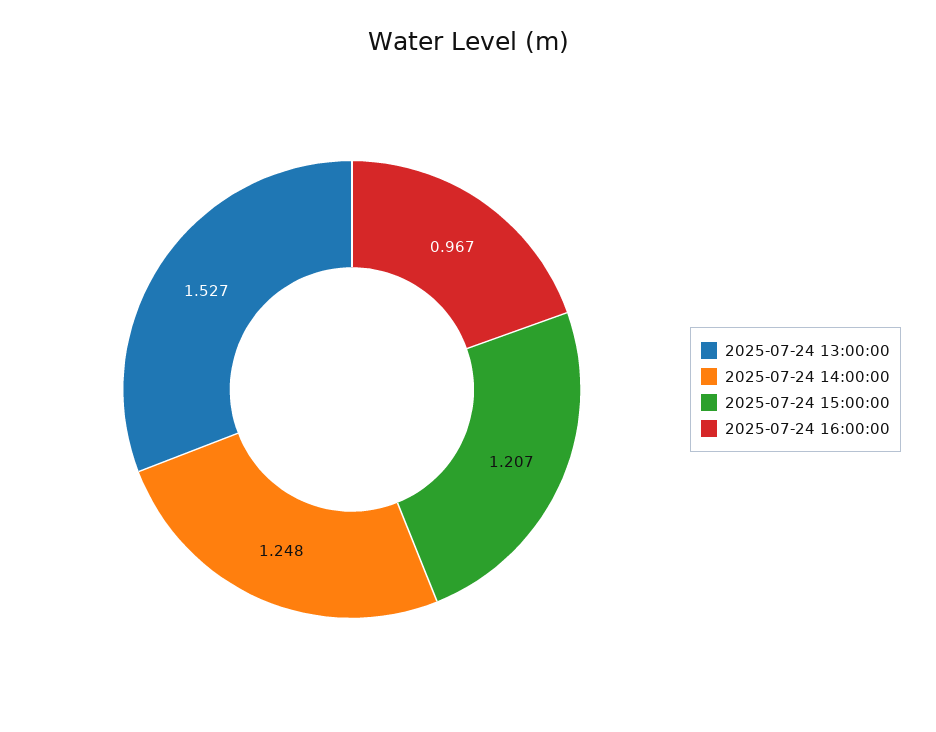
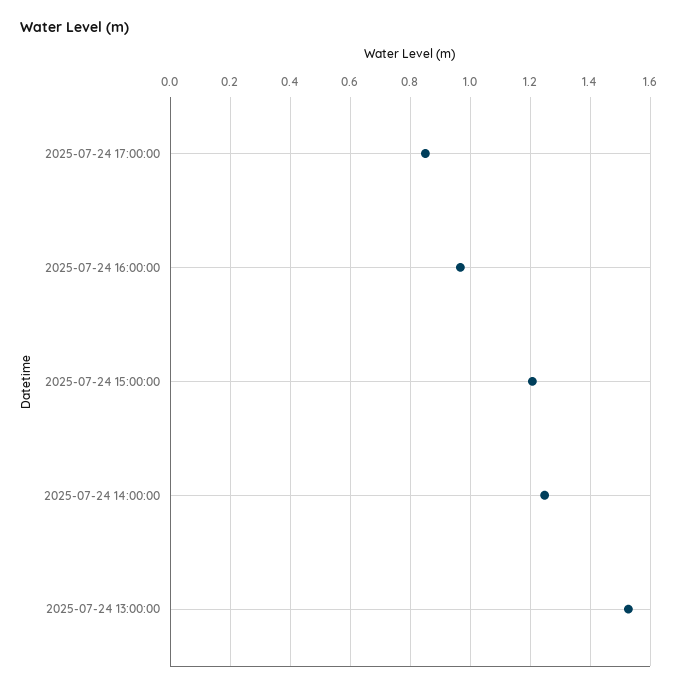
2025-07-24 17:00:00: none -> 0.85

